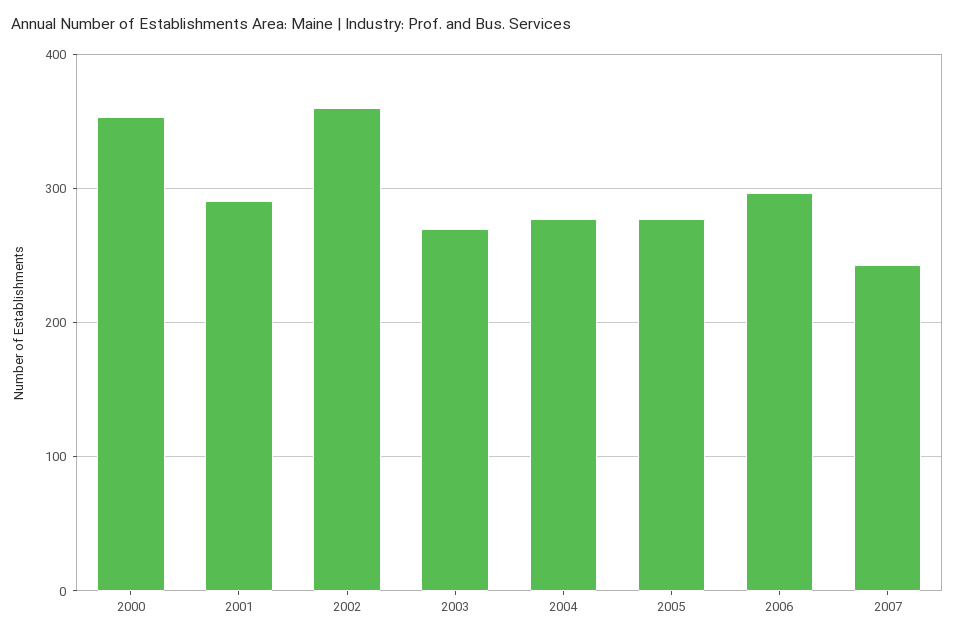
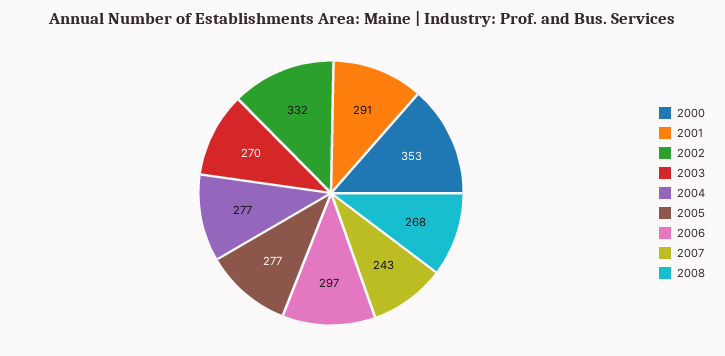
2002: 360 -> 332
2008: none -> 268

